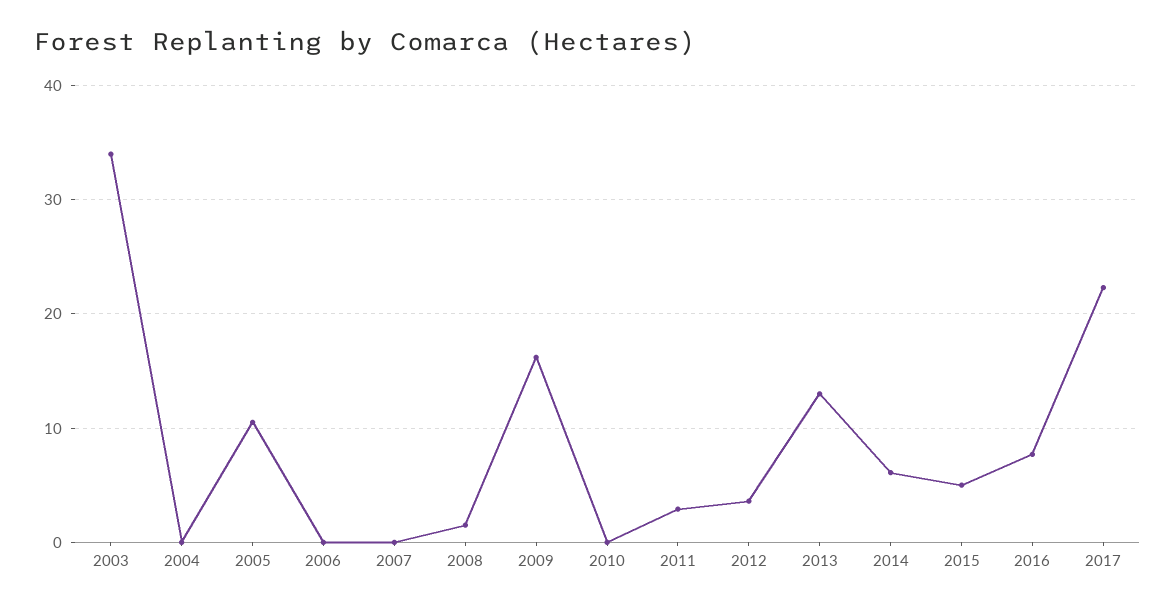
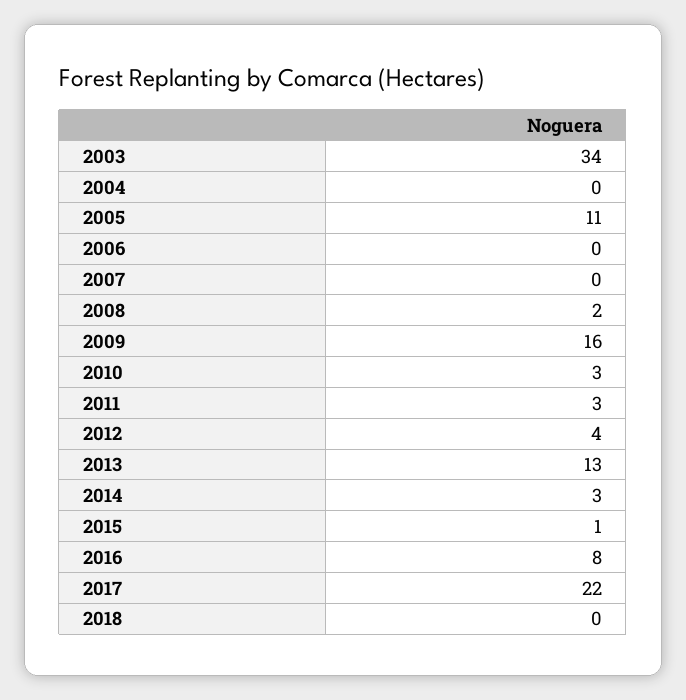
2010: 0 -> 3
2014: 6 -> 3
2015: 5 -> 1
2018: none -> 0

